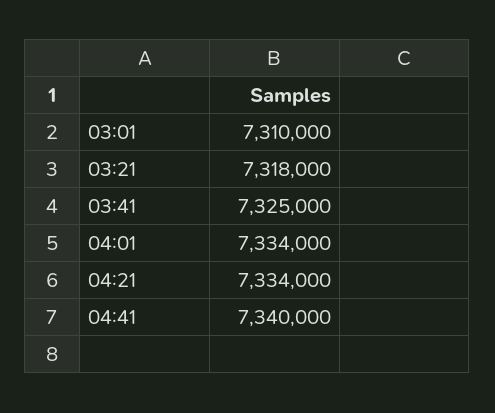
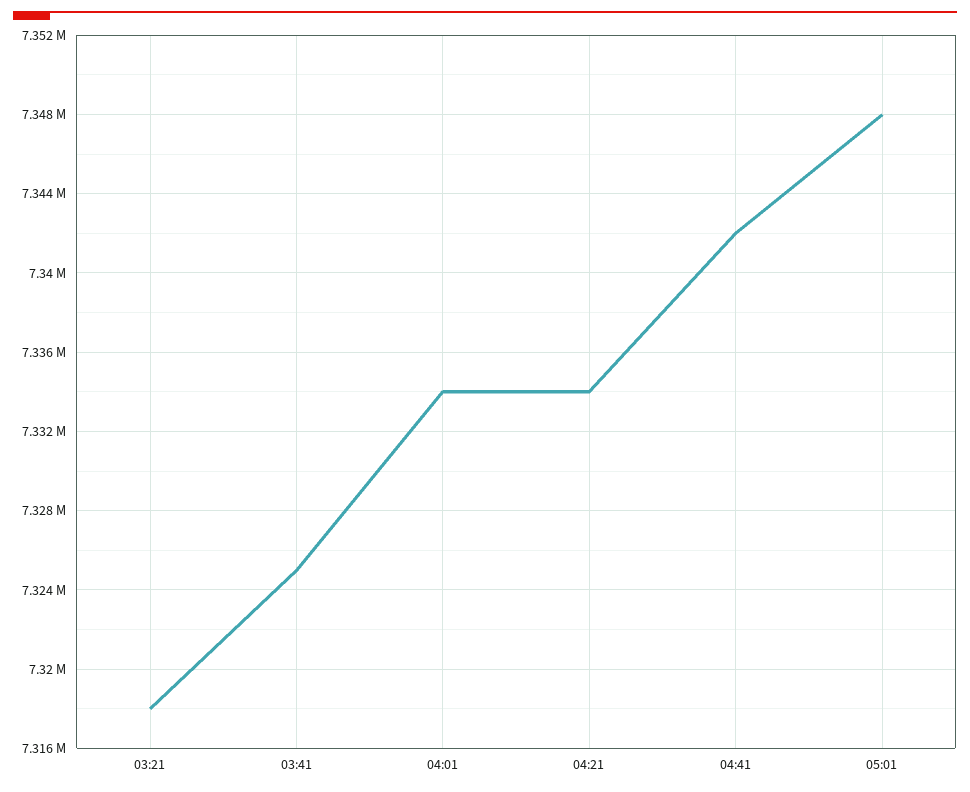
03:01: 7310000 -> none
04:41: 7340000 -> 7342000
05:01: none -> 7348000

